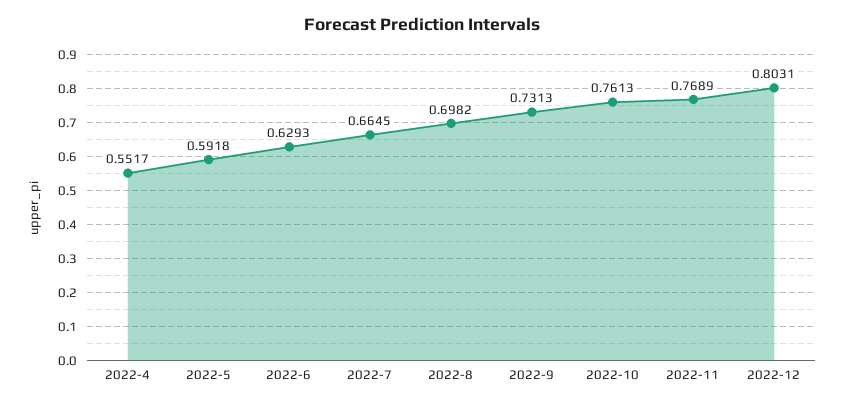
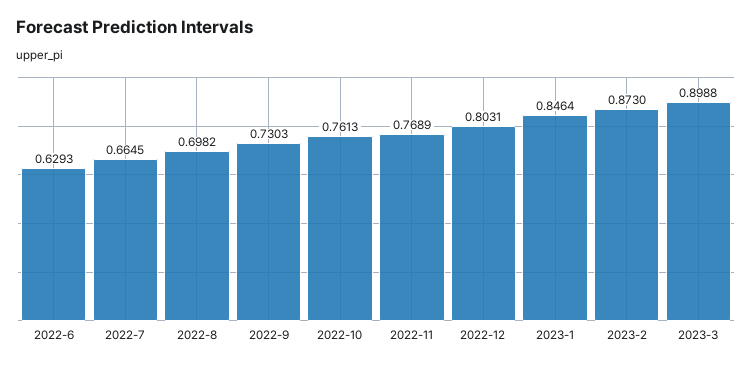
2022-4: 0.5517 -> none
2022-5: 0.5918 -> none
2022-9: 0.7313 -> 0.7303
2023-1: none -> 0.8464
2023-2: none -> 0.873
2023-3: none -> 0.8988

